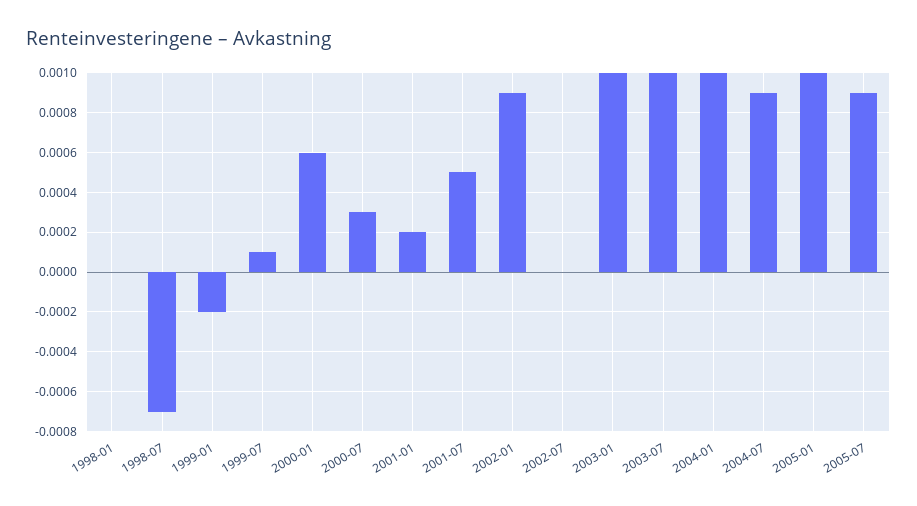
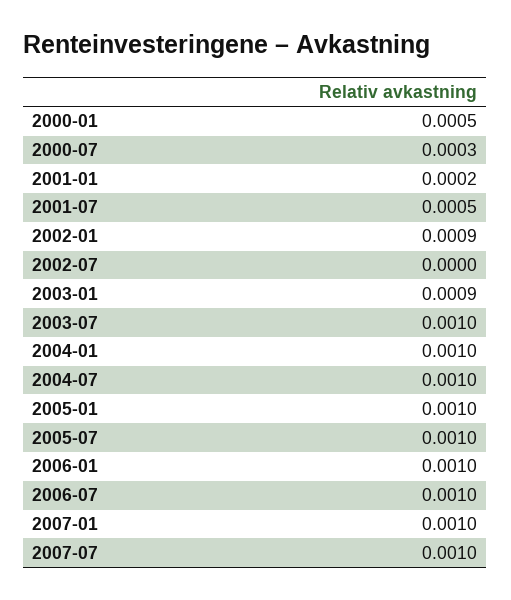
1998-01: 0 -> none
1998-07: -0.0007 -> none
1999-01: -0.0002 -> none
1999-07: 0.0001 -> none
2000-01: 0.0006 -> 0.0005
2003-01: 0.001 -> 0.0009
2004-07: 0.0009 -> 0.001
2005-07: 0.0009 -> 0.001
2006-01: none -> 0.001
2006-07: none -> 0.001
2007-01: none -> 0.001
2007-07: none -> 0.001

